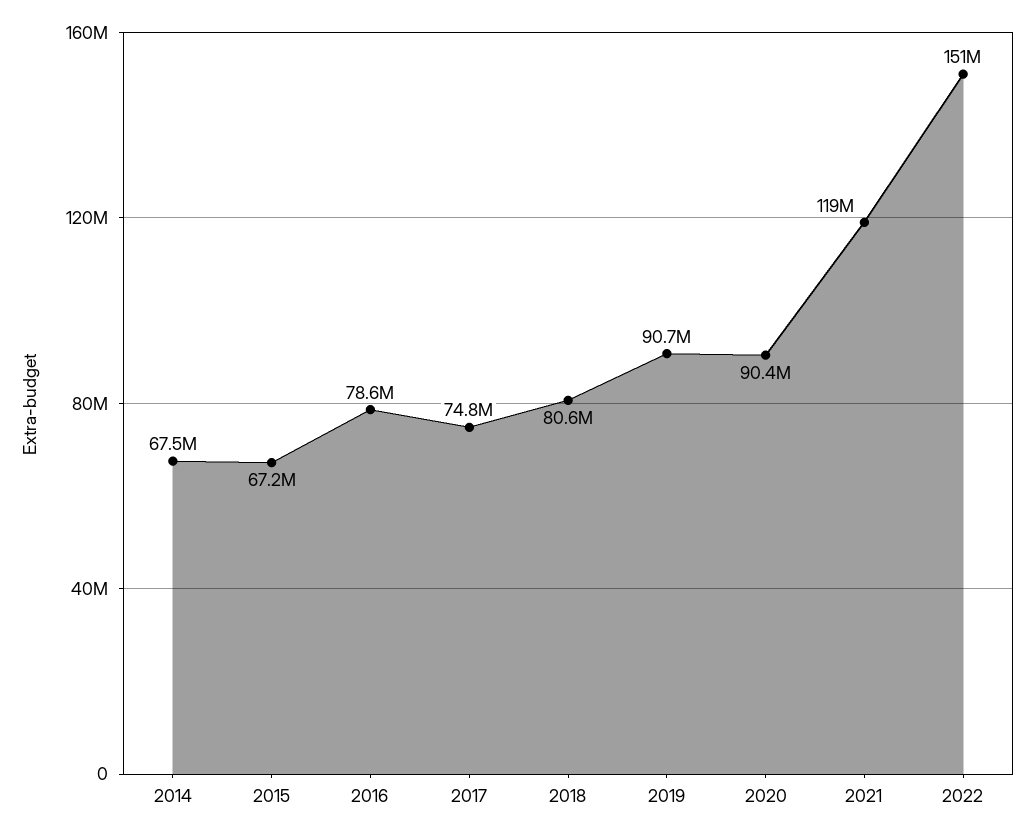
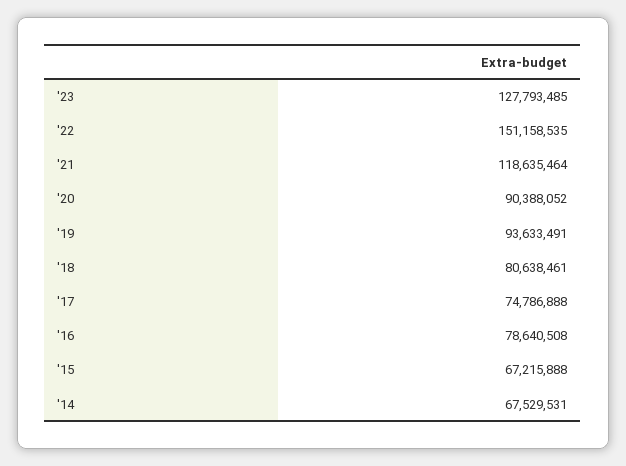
2019: 90700000 -> 93633491
'23: none -> 127793485

